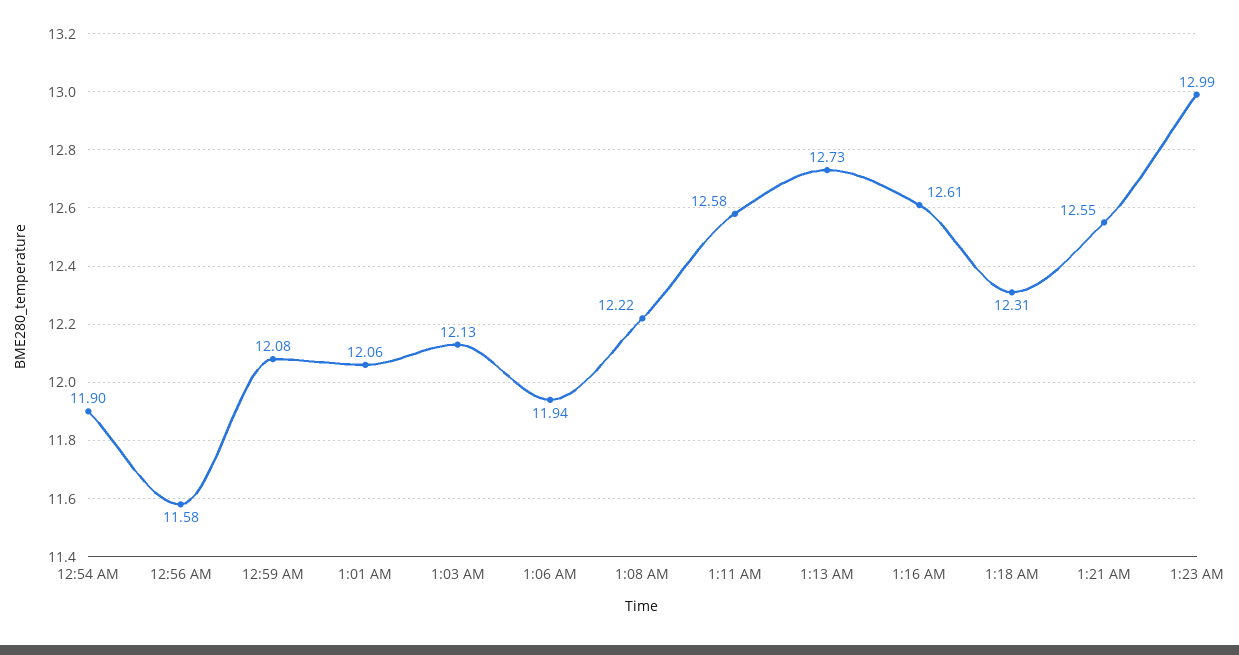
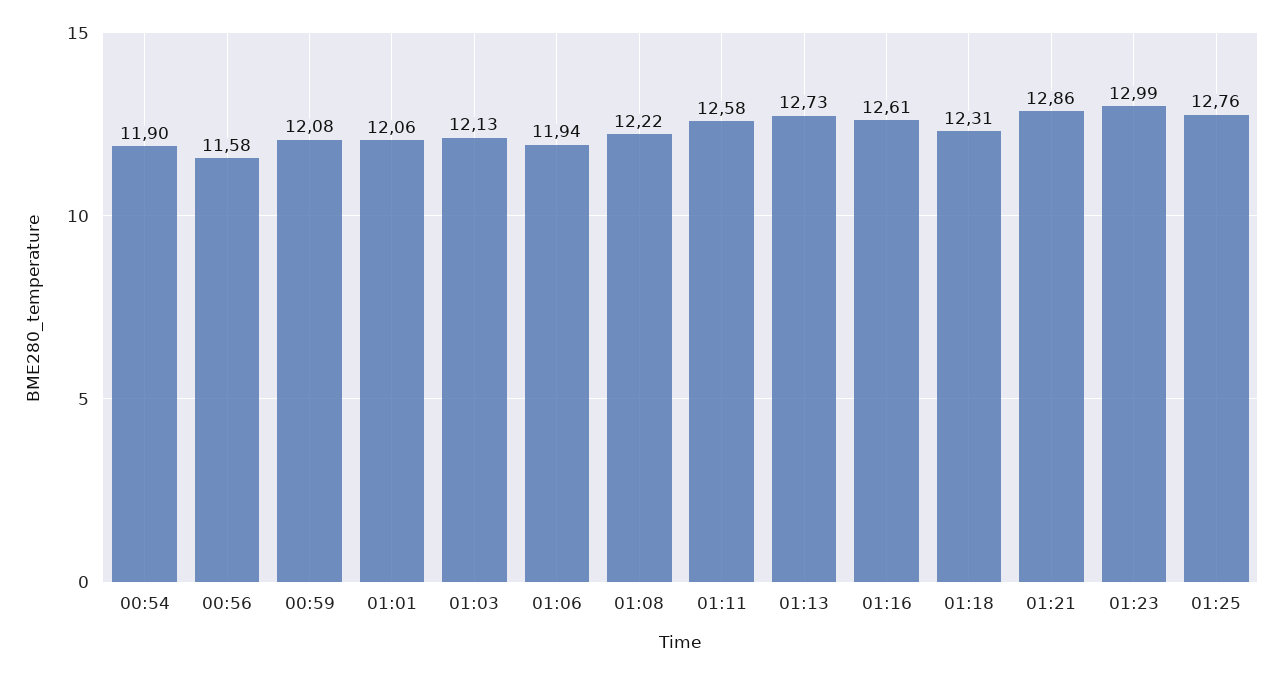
1:21 AM: 12.55 -> 12.86
01:25: none -> 12.76

